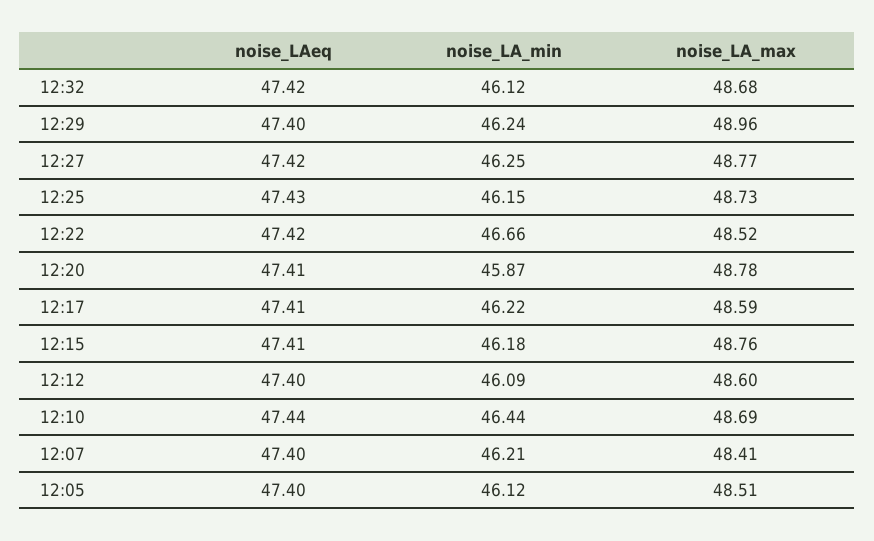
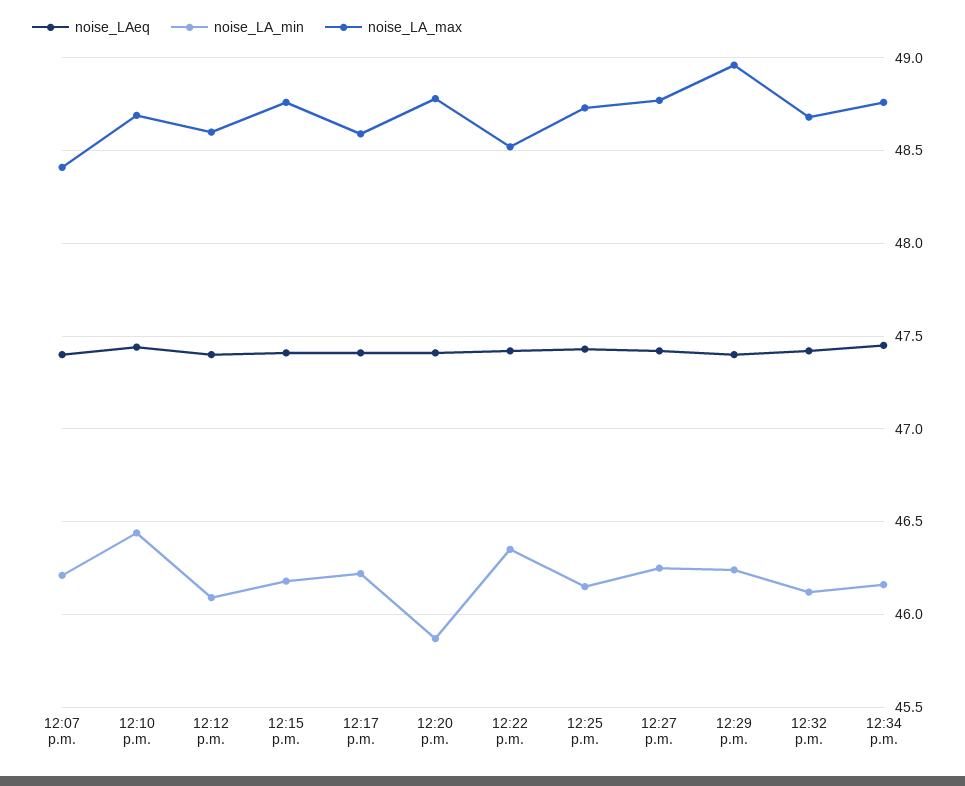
noise_LA_min, 12:22: 46.66 -> 46.35
noise_LAeq, 12:05: 47.4 -> none
noise_LA_min, 12:05: 46.12 -> none
noise_LA_max, 12:05: 48.51 -> none
noise_LAeq, 12:34 p.m.: none -> 47.45
noise_LA_min, 12:34 p.m.: none -> 46.15
noise_LA_max, 12:34 p.m.: none -> 48.75

